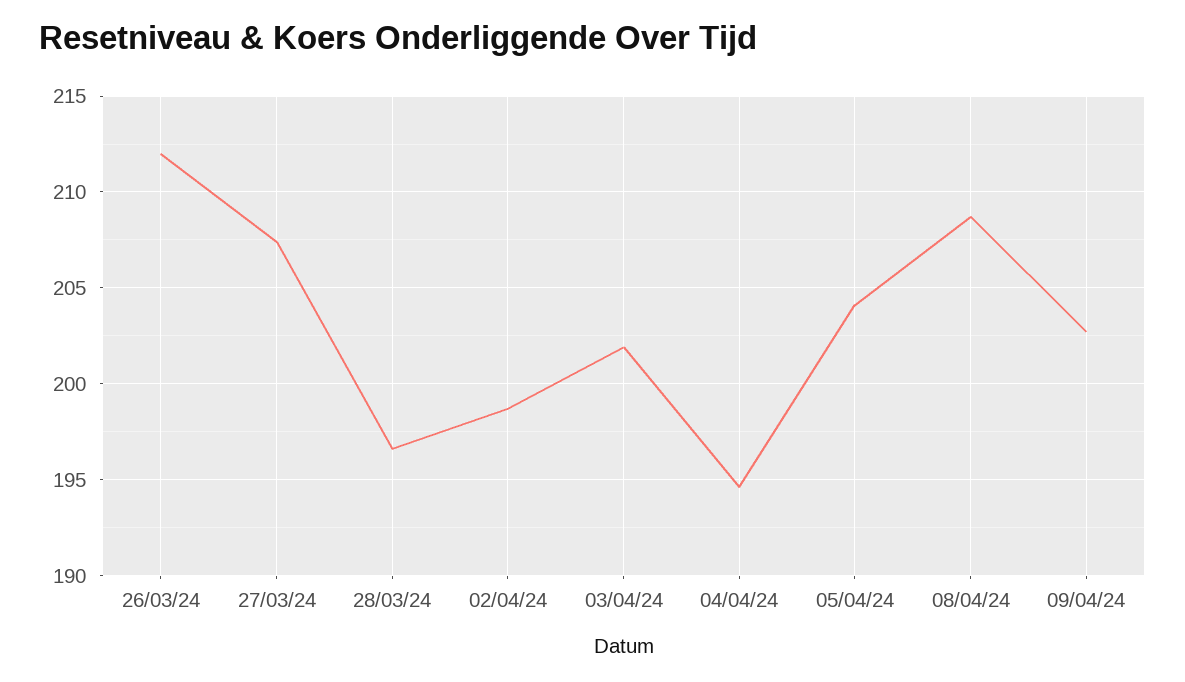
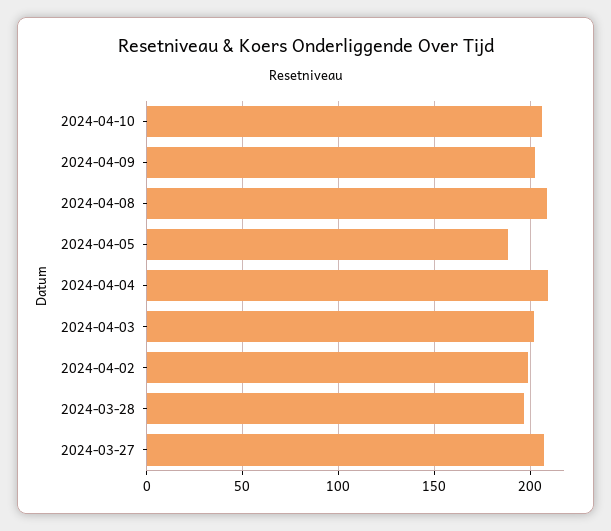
26/03/24: 212 -> none
04/04/24: 194.5 -> 210
05/04/24: 204 -> 190
2024-04-10: none -> 205

